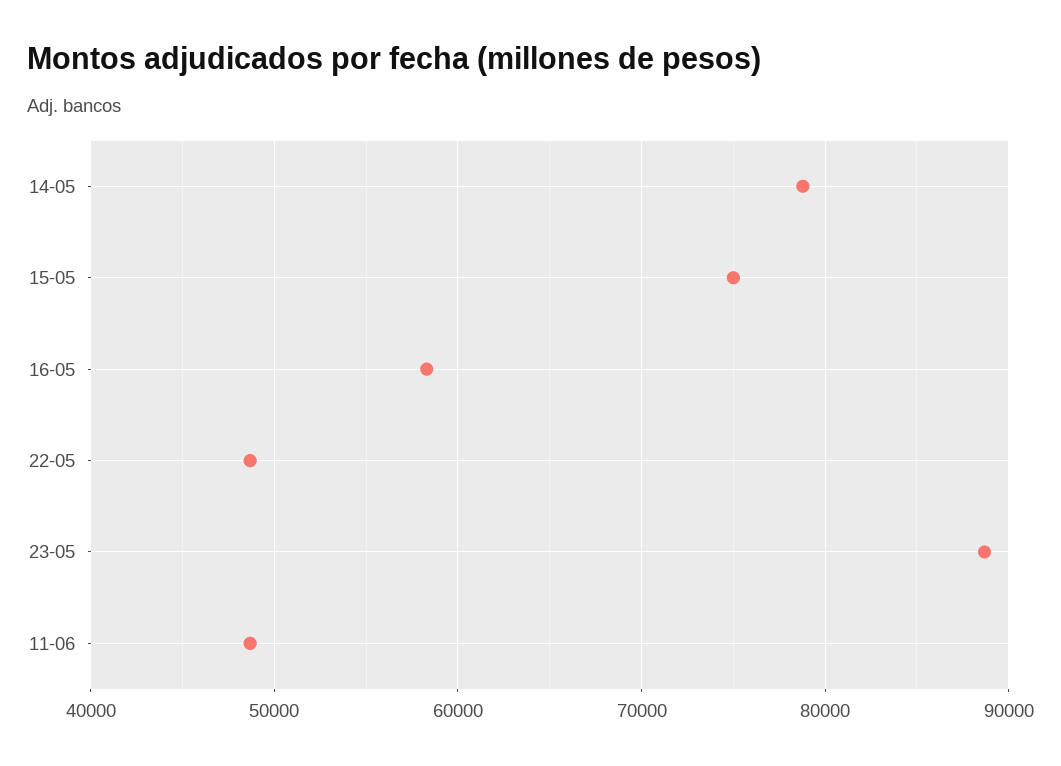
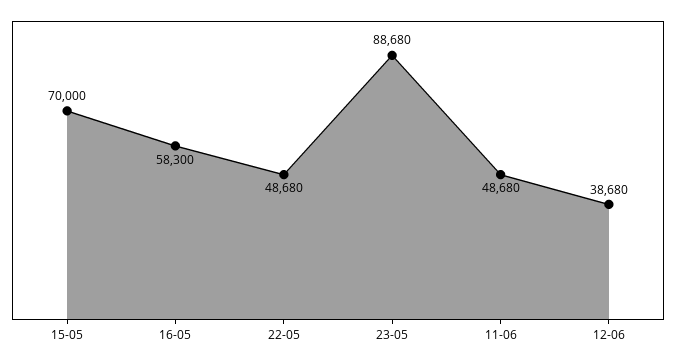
14-05: 79000 -> none
15-05: 75000 -> 70000
12-06: none -> 38680

